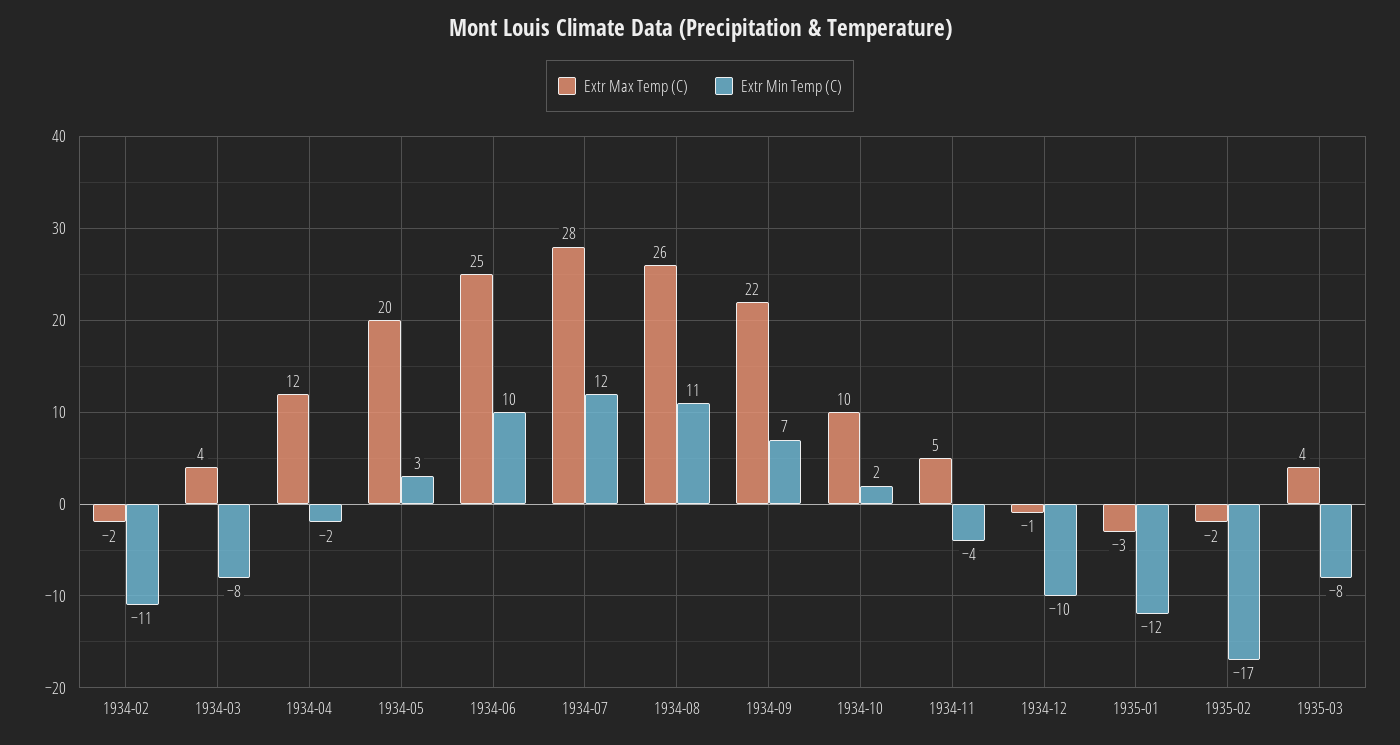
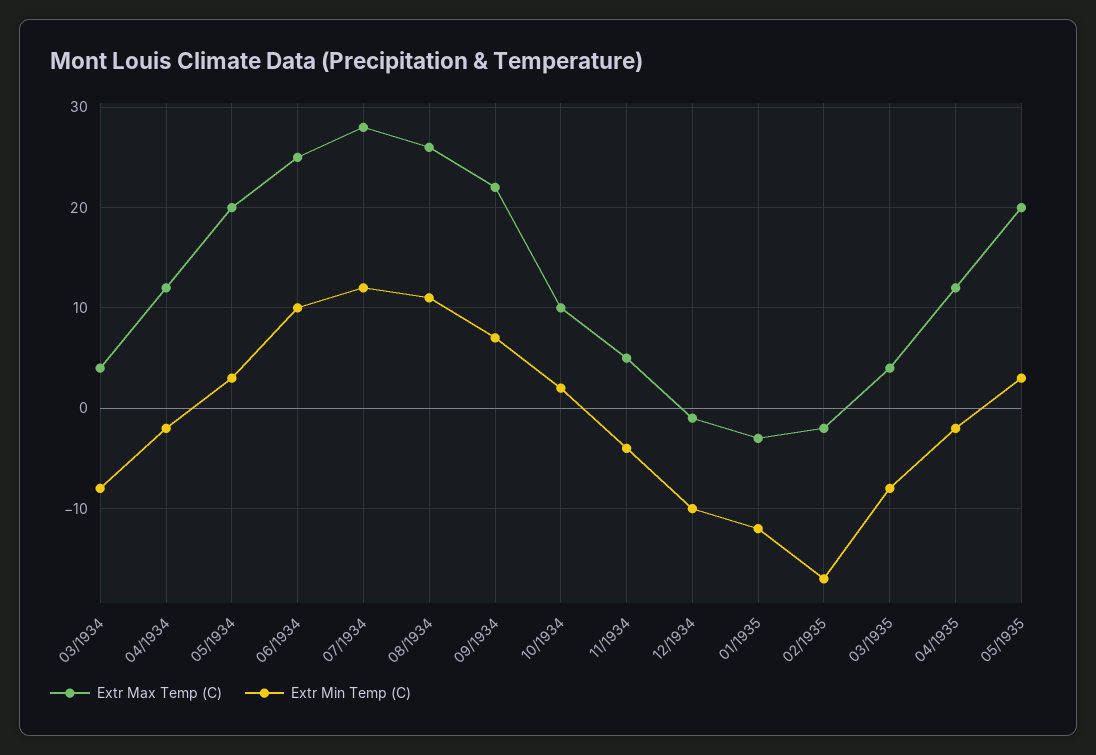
Extr Max Temp (C), 1934-02: -2 -> none
Extr Min Temp (C), 1934-02: -11 -> none
Extr Max Temp (C), 04/1935: none -> 12
Extr Min Temp (C), 04/1935: none -> -2
Extr Max Temp (C), 05/1935: none -> 20
Extr Min Temp (C), 05/1935: none -> 3

